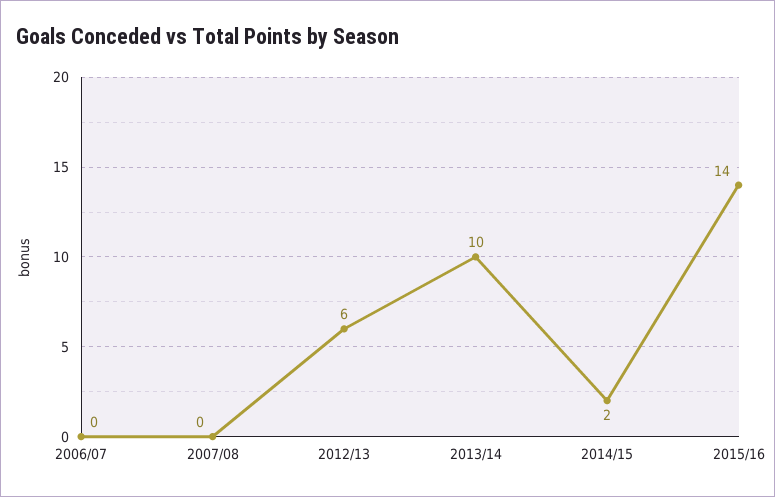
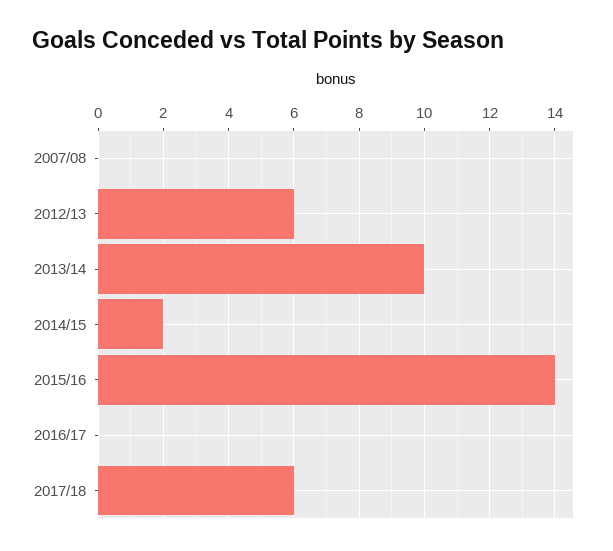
2006/07: 0 -> none
2016/17: none -> 0
2017/18: none -> 6

